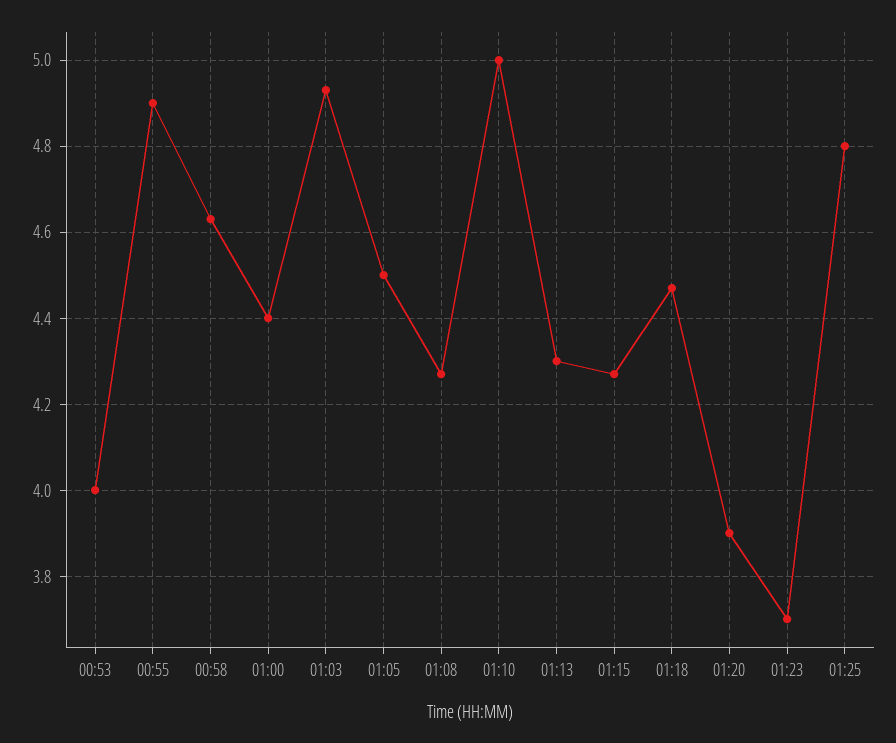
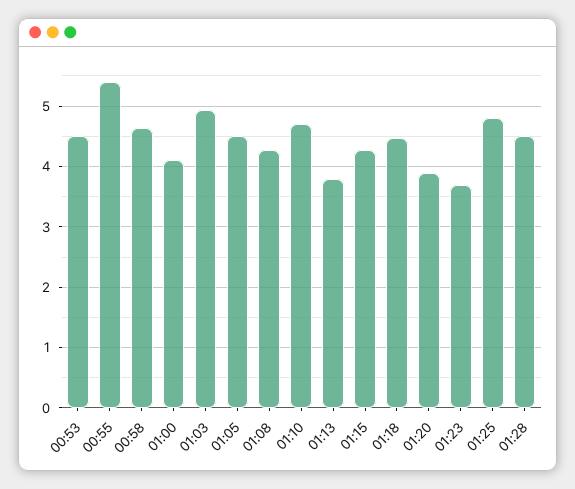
00:53: 4 -> 4.5
00:55: 4.9 -> 5.4
01:00: 4.4 -> 4.1
01:10: 5 -> 4.7
01:13: 4.3 -> 3.8
01:28: none -> 4.5

